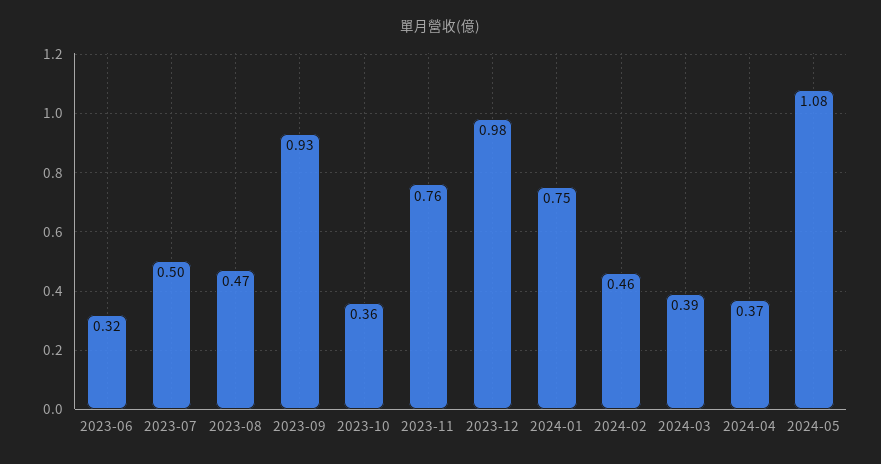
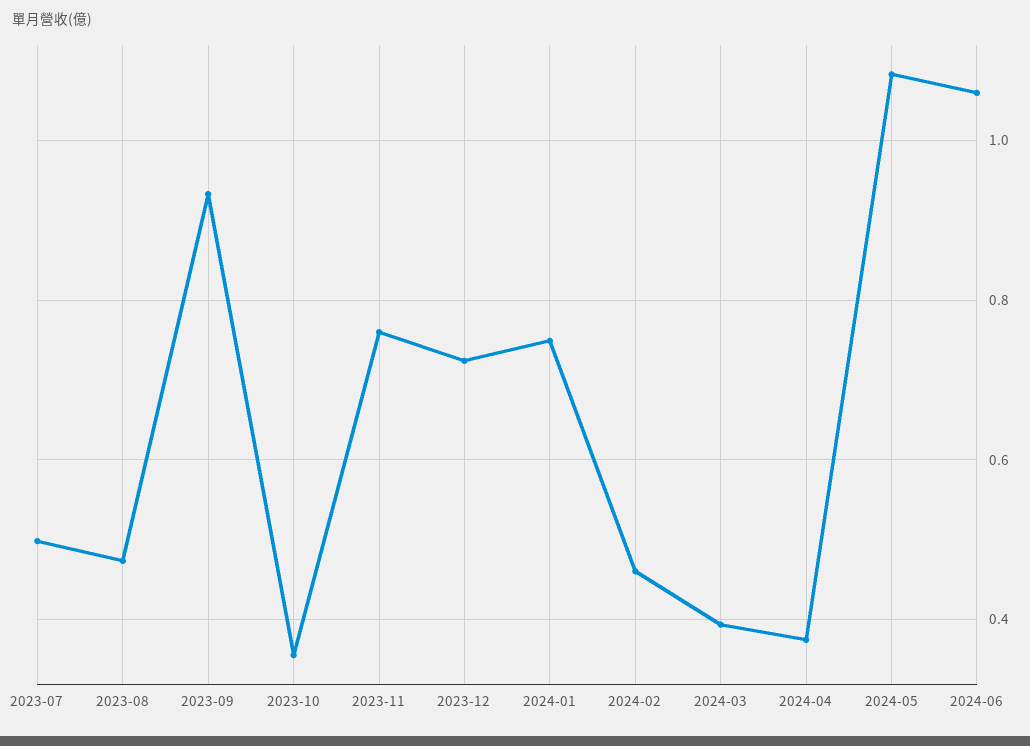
2023-06: 0.32 -> none
2023-12: 0.98 -> 0.72
2024-06: none -> 1.06

